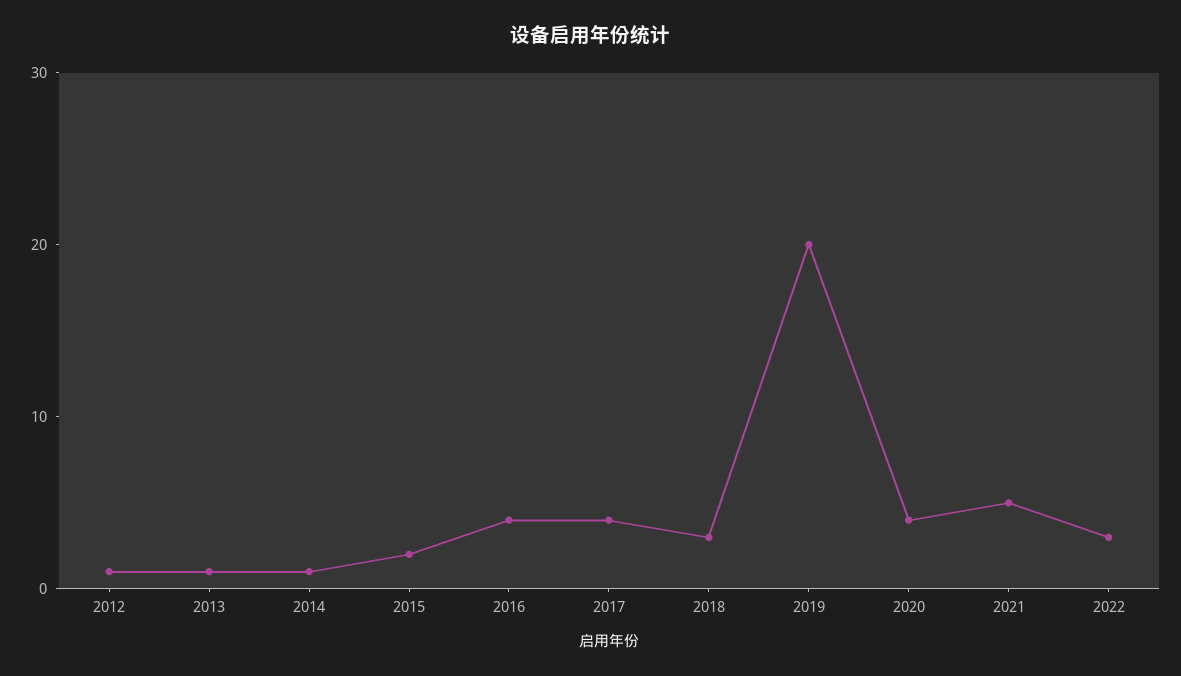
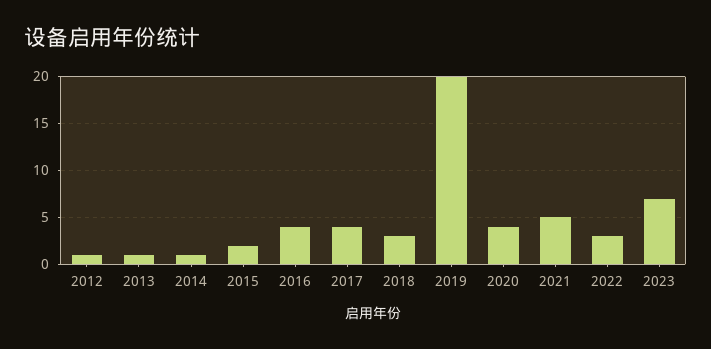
2023: none -> 7

